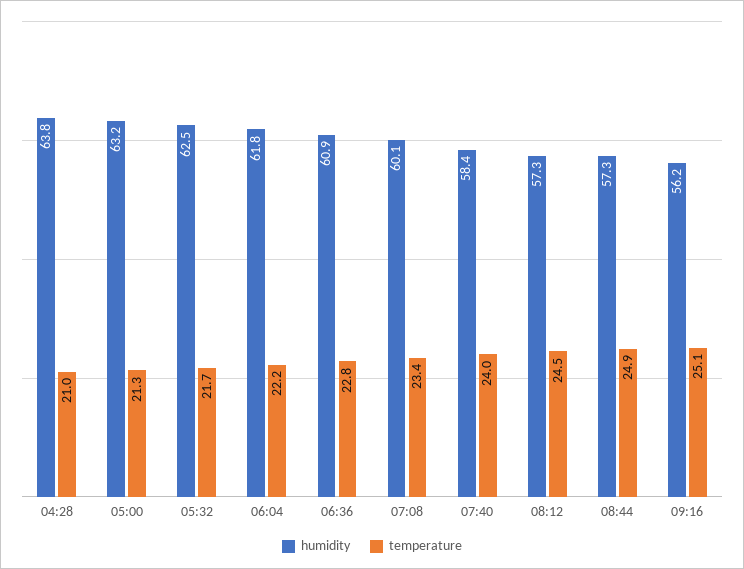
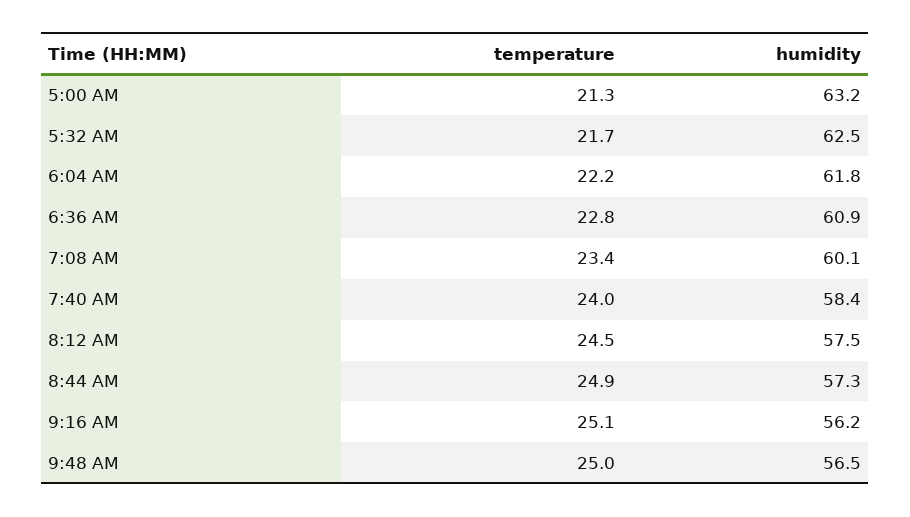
humidity, 04:28: 63.8 -> none
temperature, 04:28: 21 -> none
humidity, 08:12: 57.3 -> 57.5
temperature, 9:48 AM: none -> 25
humidity, 9:48 AM: none -> 56.5

